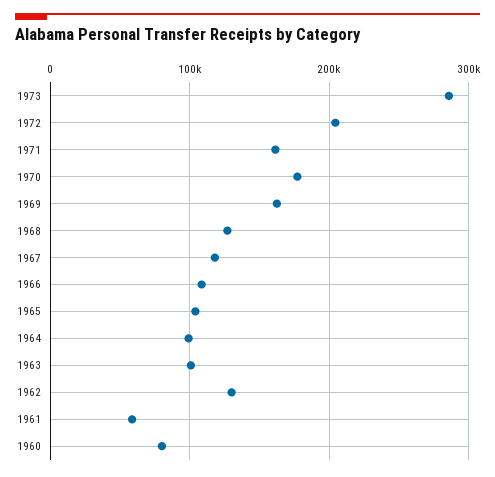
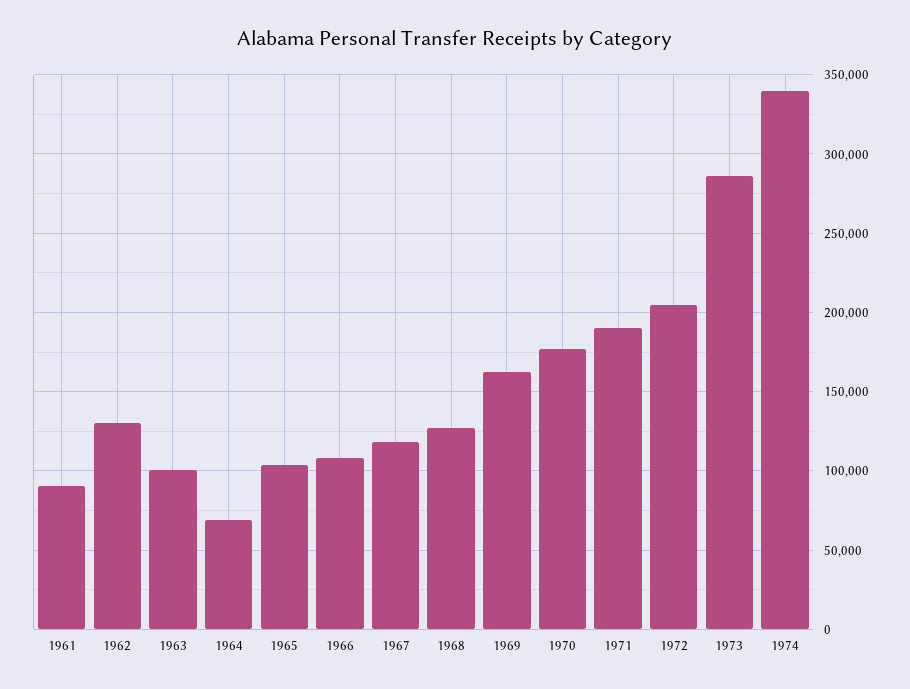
1971: 160000 -> 190000
1964: 100000 -> 70000
1961: 60000 -> 90000
1960: 80000 -> none
1974: none -> 340000

